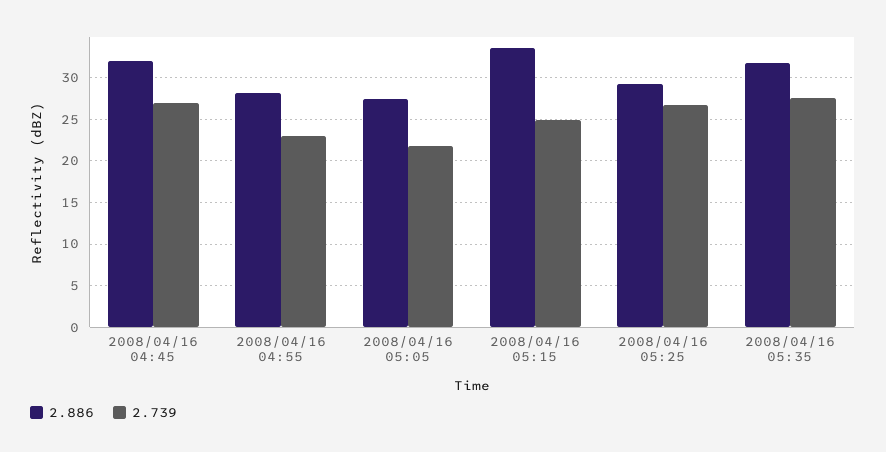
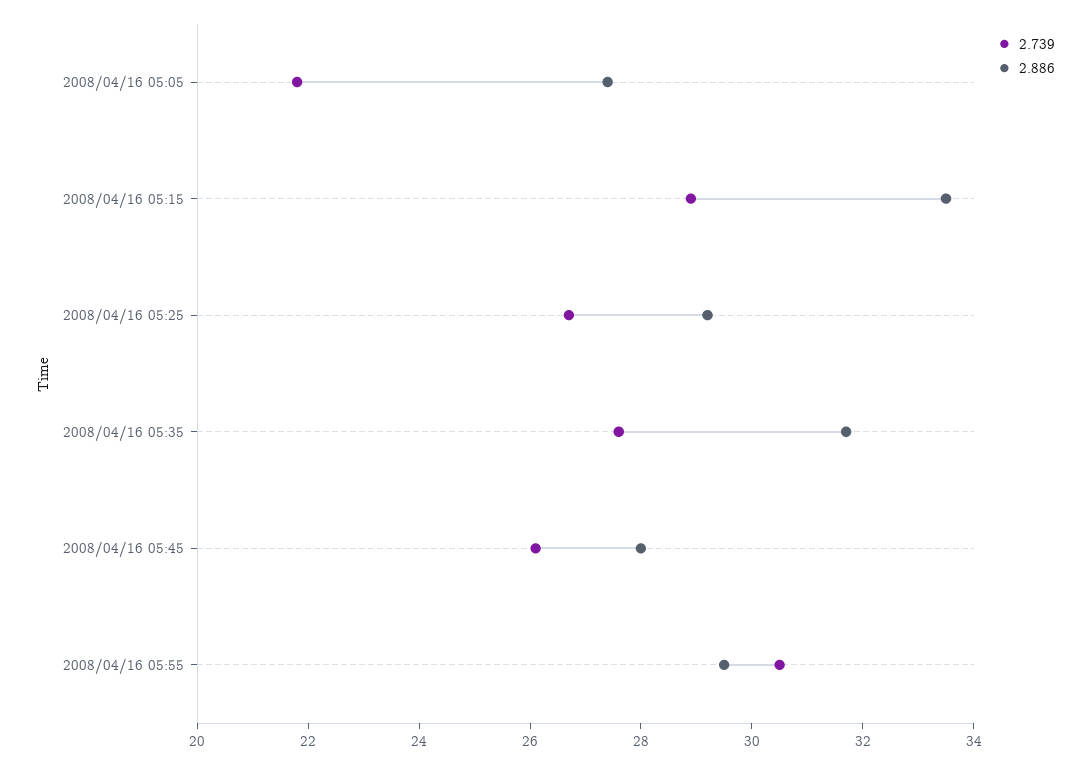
2.886, 2008/04/16 04:45: 32 -> none
2.739, 2008/04/16 04:45: 27 -> none
2.886, 2008/04/16 04:55: 28 -> none
2.739, 2008/04/16 04:55: 23 -> none
2.739, 2008/04/16 05:15: 25 -> 29
2.739, 2008/04/16 05:45: none -> 26
2.886, 2008/04/16 05:45: none -> 28
2.739, 2008/04/16 05:55: none -> 30.5
2.886, 2008/04/16 05:55: none -> 29.5

